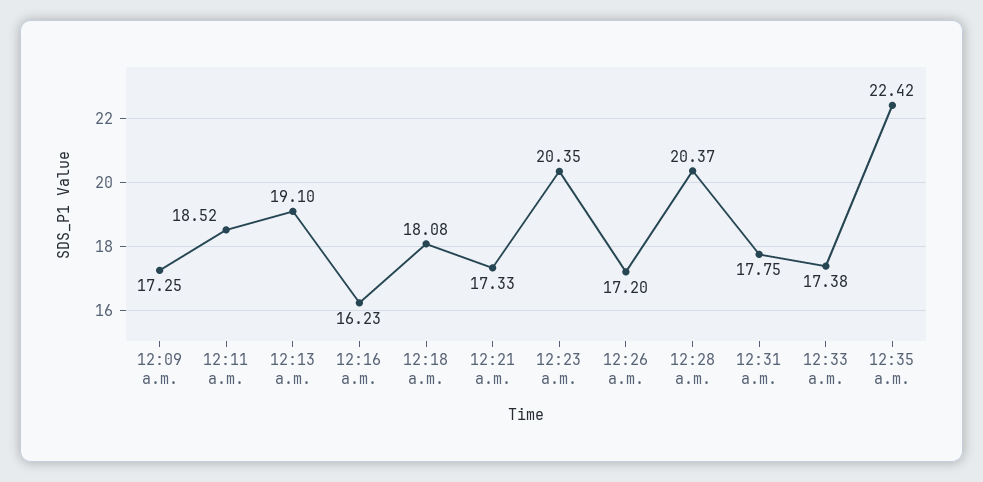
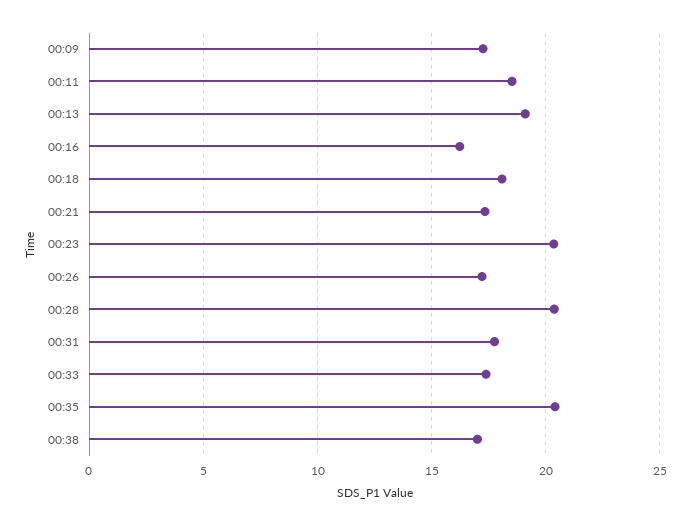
12:35 a.m.: 22.42 -> 20.5
00:38: none -> 17

